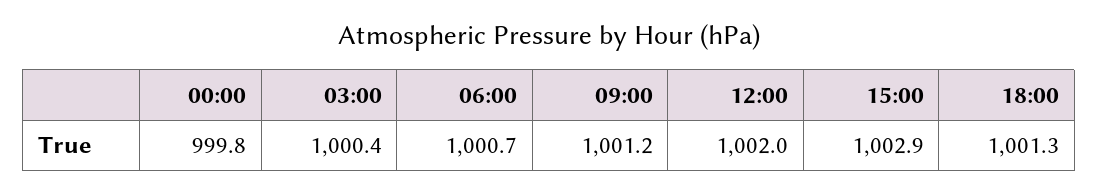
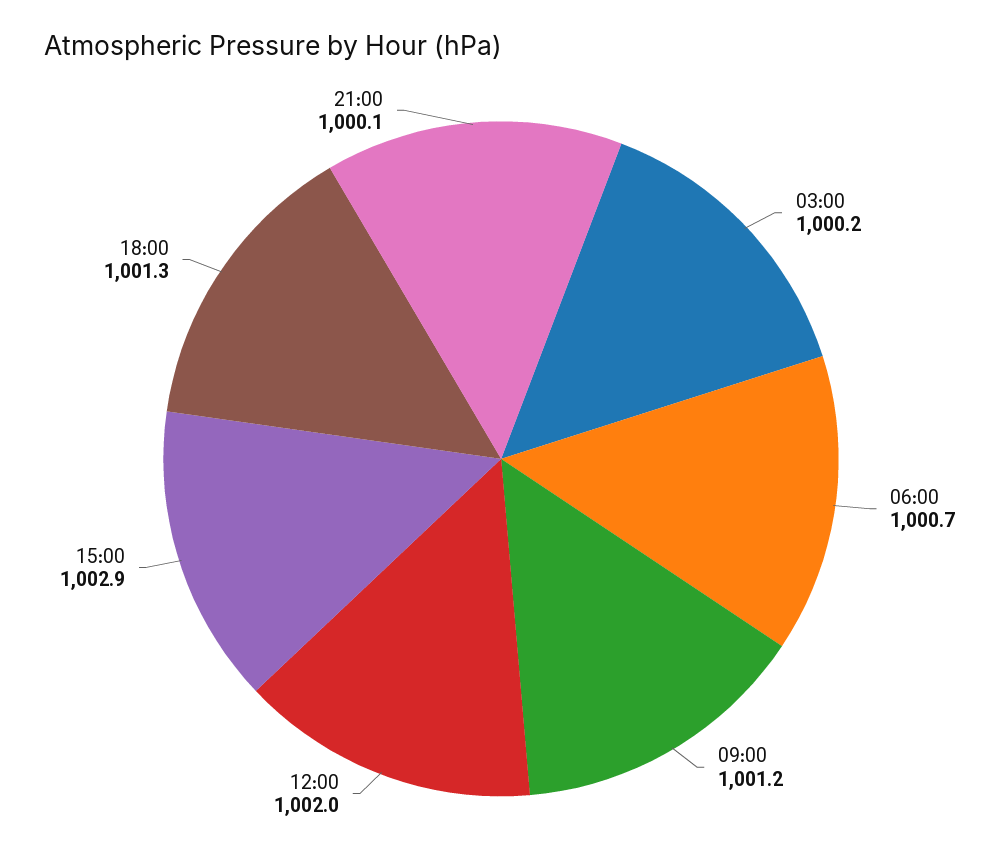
00:00: 999.8 -> none
03:00: 1000.4 -> 1000.2
21:00: none -> 1000.1

